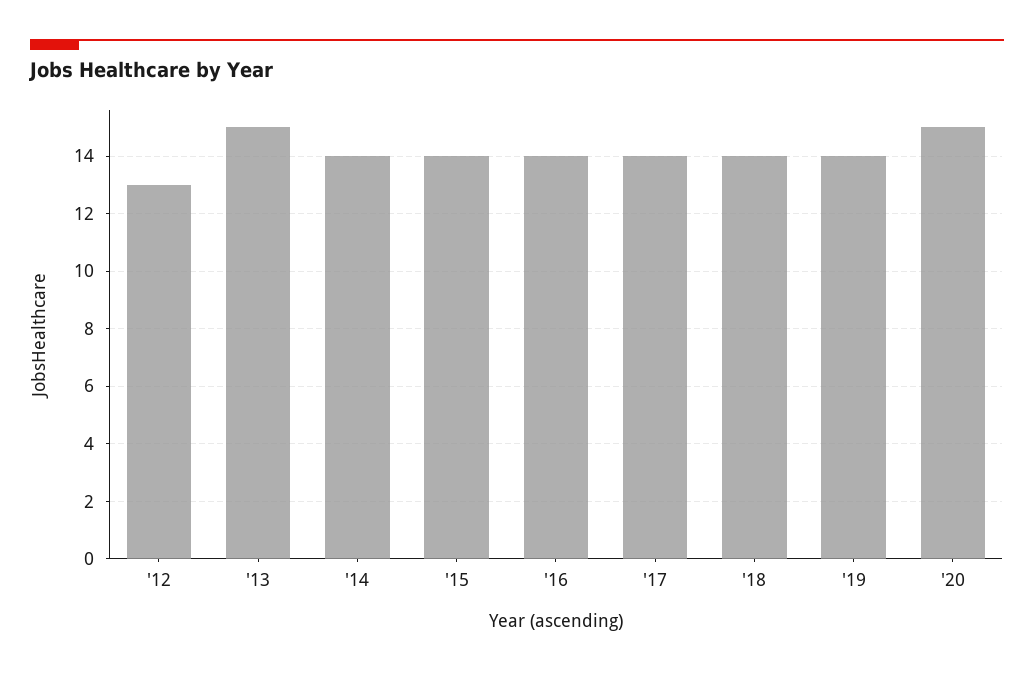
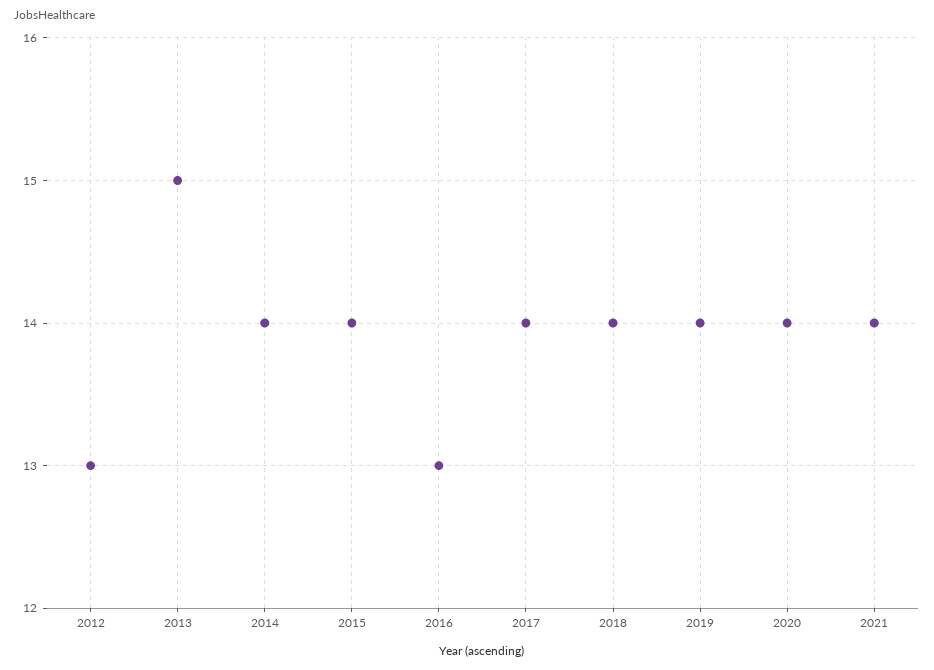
'16: 14 -> 13
'20: 15 -> 14
2021: none -> 14

